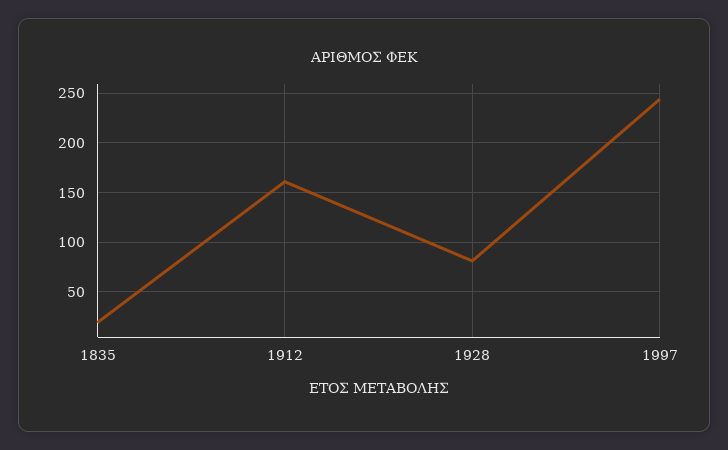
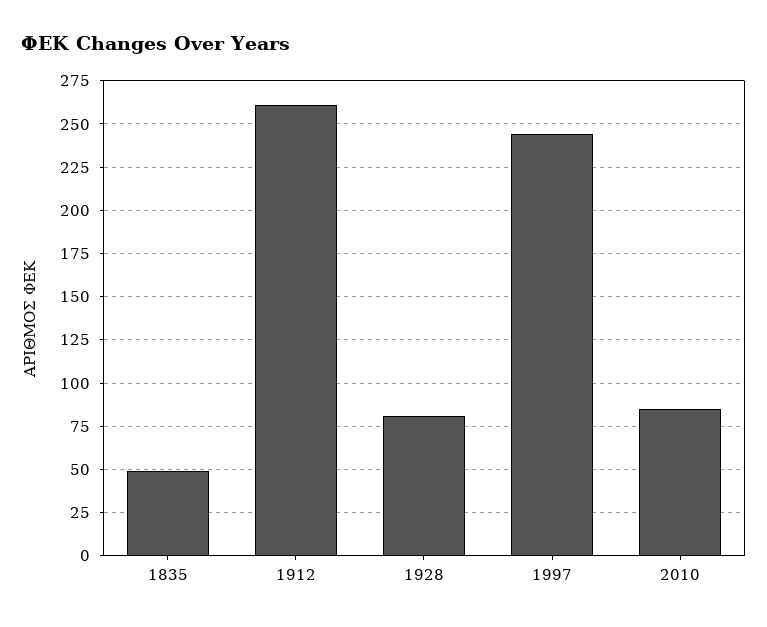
1835: 20 -> 50
1912: 160 -> 260
2010: none -> 85

